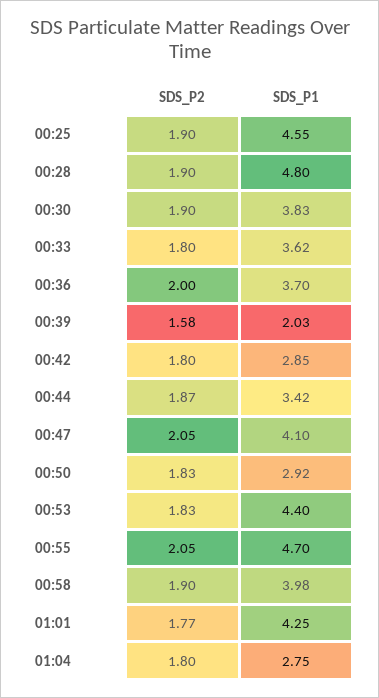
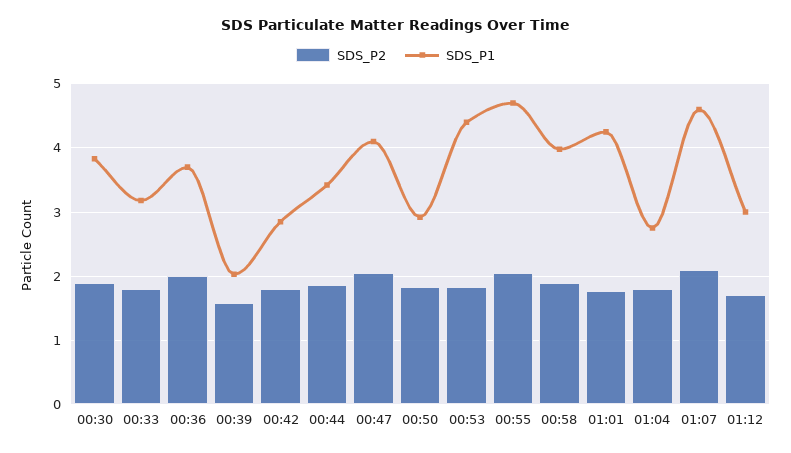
SDS_P2, 00:25: 1.9 -> none
SDS_P1, 00:25: 4.55 -> none
SDS_P2, 00:28: 1.9 -> none
SDS_P1, 00:28: 4.8 -> none
SDS_P1, 00:33: 3.62 -> 3.2
SDS_P2, 01:07: none -> 2.1
SDS_P1, 01:07: none -> 4.6
SDS_P2, 01:12: none -> 1.7
SDS_P1, 01:12: none -> 3

